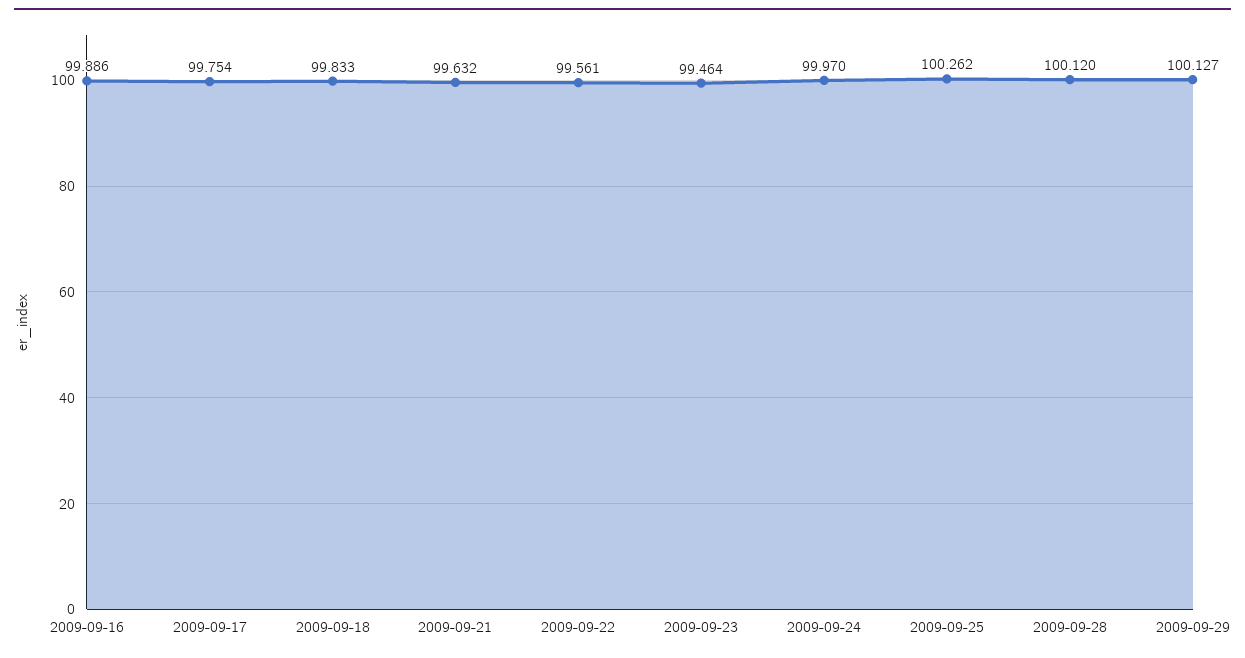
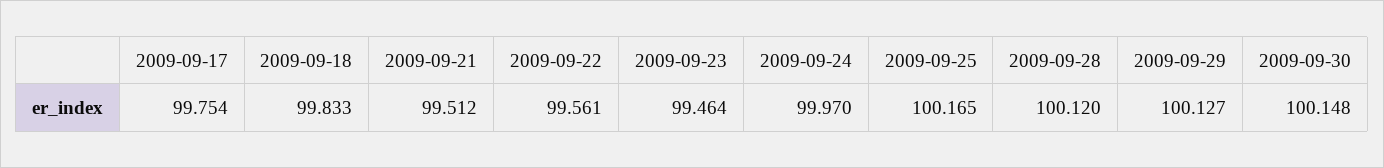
2009-09-16: 99.886 -> none
2009-09-21: 99.632 -> 99.512
2009-09-25: 100.262 -> 100.165
2009-09-30: none -> 100.148

